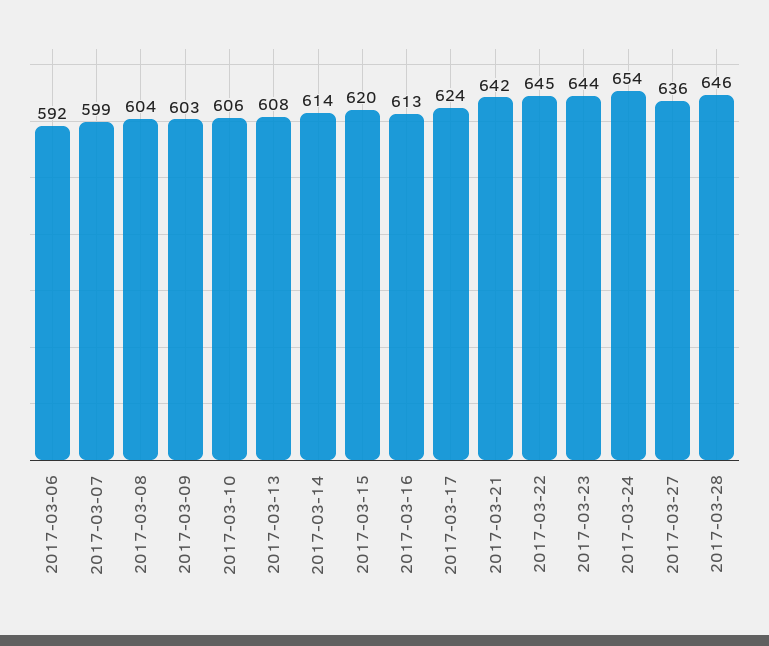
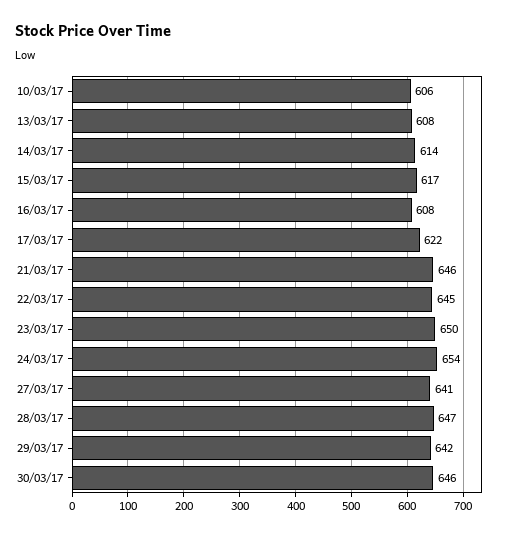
2017-03-06: 592 -> none
2017-03-07: 599 -> none
2017-03-08: 604 -> none
2017-03-09: 603 -> none
2017-03-15: 620 -> 617
2017-03-16: 613 -> 608
2017-03-17: 624 -> 622
2017-03-21: 642 -> 646
2017-03-23: 644 -> 650
2017-03-27: 636 -> 641
2017-03-28: 646 -> 647
29/03/17: none -> 642
30/03/17: none -> 646

